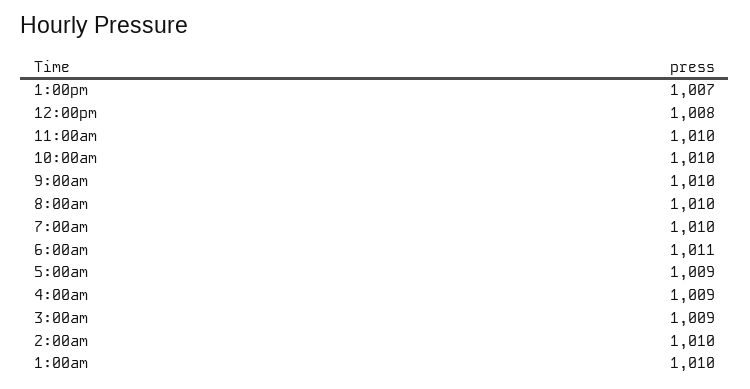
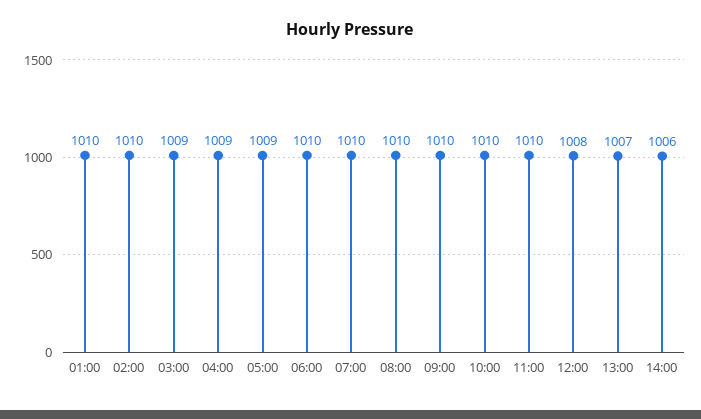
6:00am: 1011 -> 1010
14:00: none -> 1006

